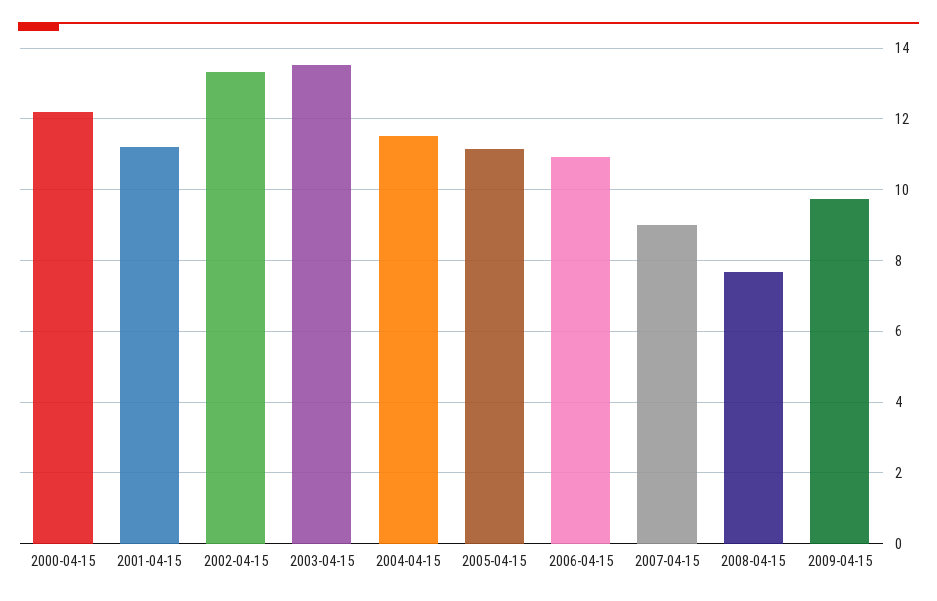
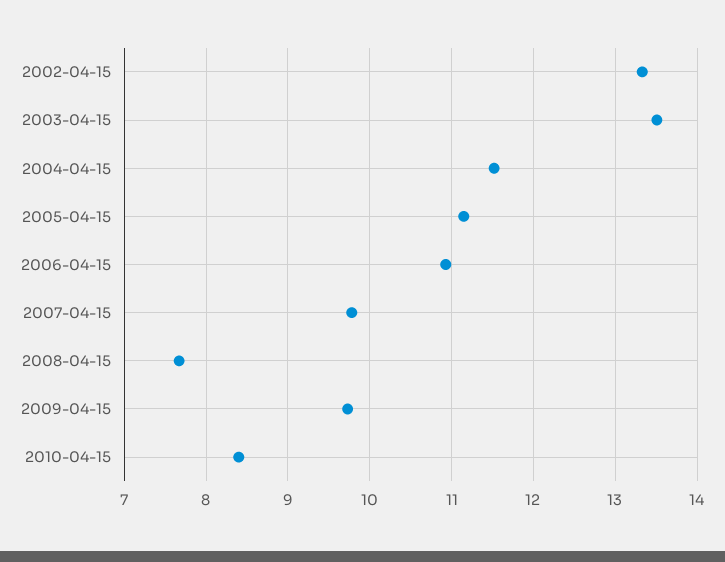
2000-04-15: 12.2 -> none
2001-04-15: 11.2 -> none
2007-04-15: 9 -> 9.8
2010-04-15: none -> 8.4

